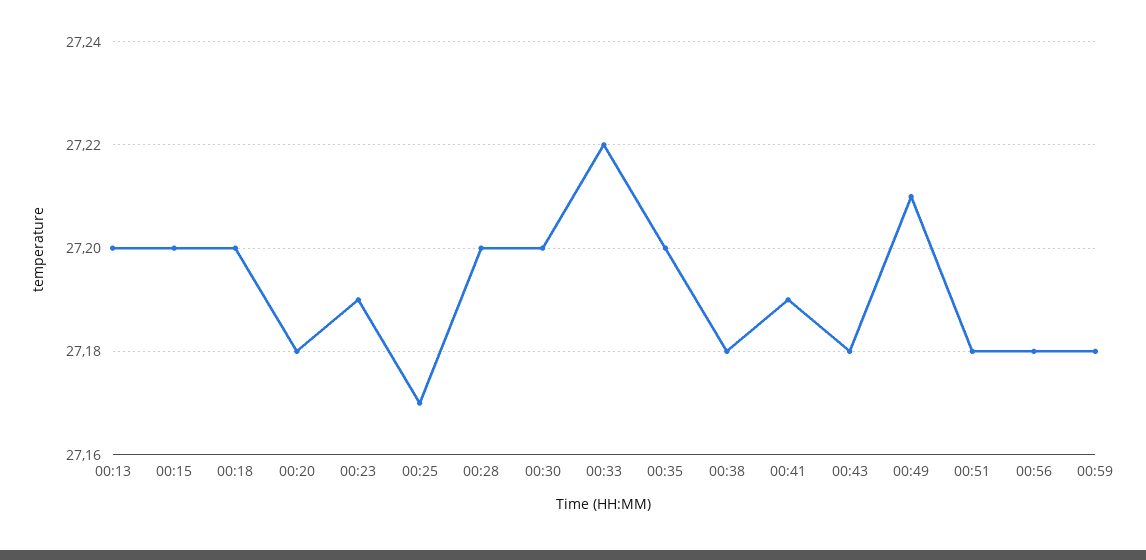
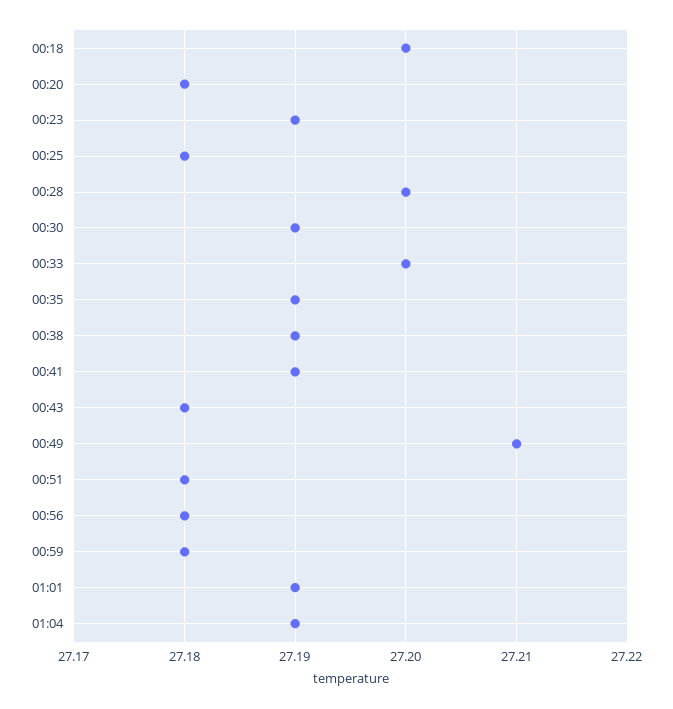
00:13: 27.2 -> none
00:15: 27.2 -> none
00:25: 27.17 -> 27.18
00:30: 27.2 -> 27.19
00:33: 27.22 -> 27.2
00:35: 27.2 -> 27.19
00:38: 27.18 -> 27.19
01:01: none -> 27.19
01:04: none -> 27.19

